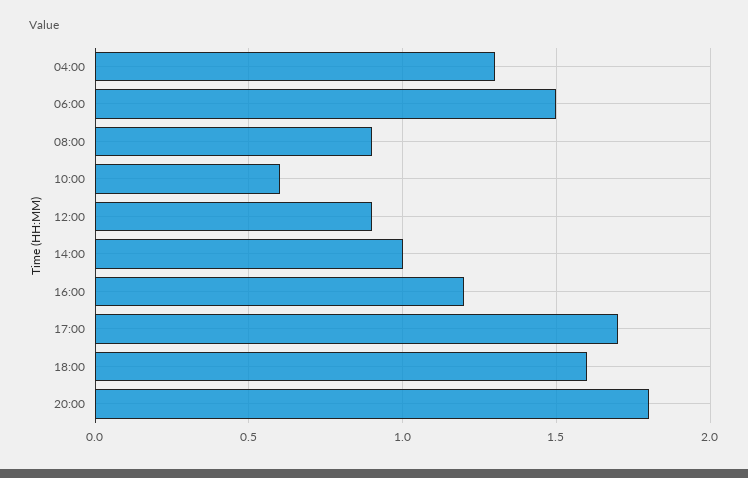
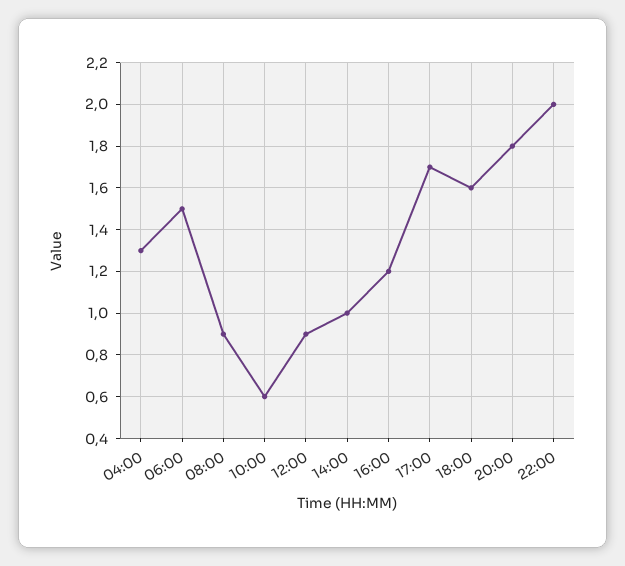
22:00: none -> 2

